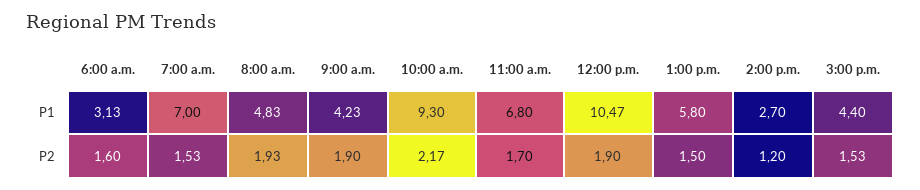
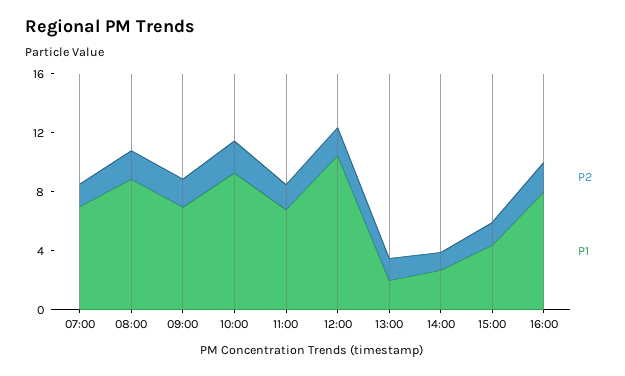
P1, 6:00 a.m.: 3.13 -> none
P1, 8:00 a.m.: 4.83 -> 9
P1, 9:00 a.m.: 4.23 -> 7
P1, 1:00 p.m.: 5.8 -> 2
P2, 6:00 a.m.: 1.6 -> none
P2, 16:00: none -> 2
P1, 16:00: none -> 8

